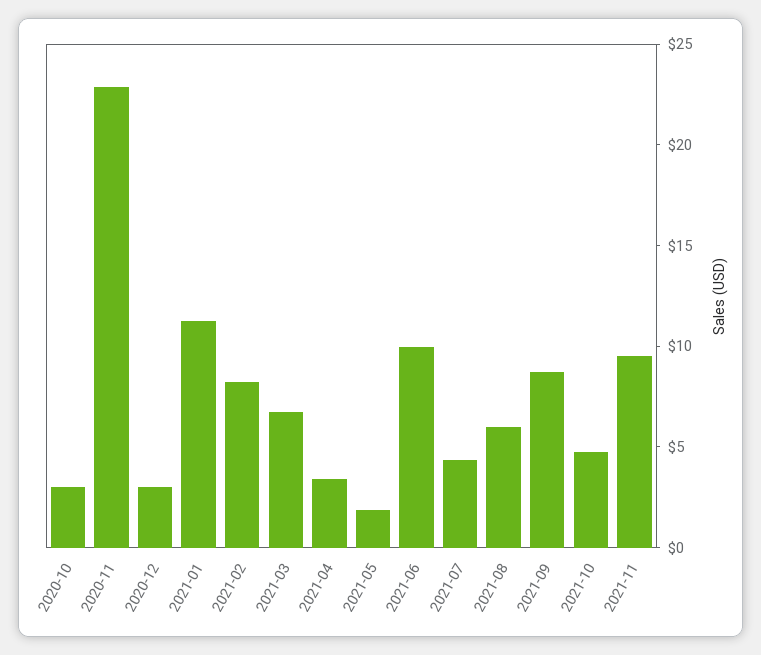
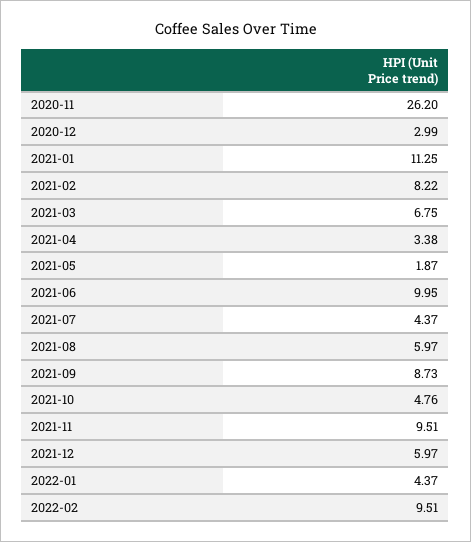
2020-10: 3 -> none
2020-11: 23 -> 26.2
2021-12: none -> 5.97
2022-01: none -> 4.37
2022-02: none -> 9.51

